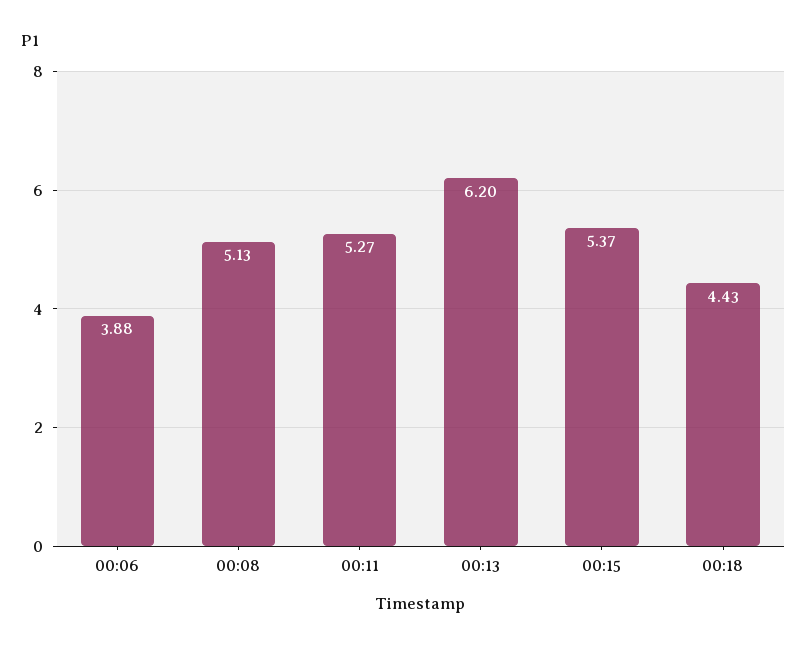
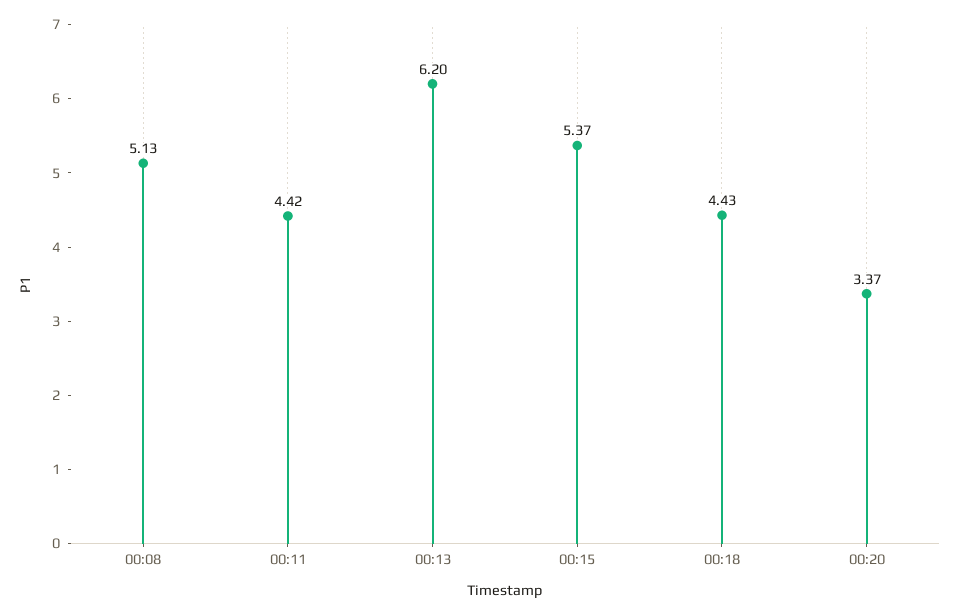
00:06: 3.88 -> none
00:11: 5.27 -> 4.42
00:20: none -> 3.37

